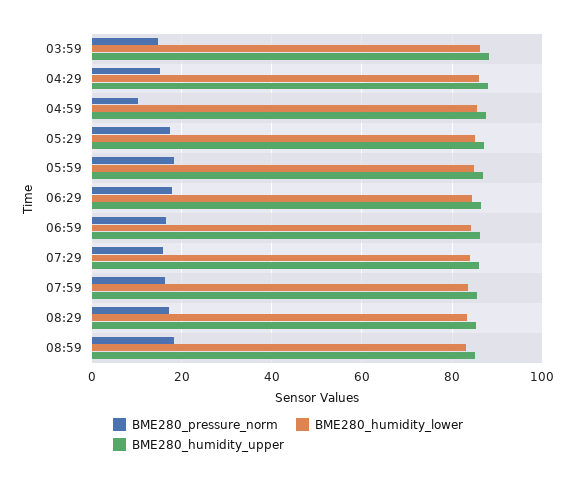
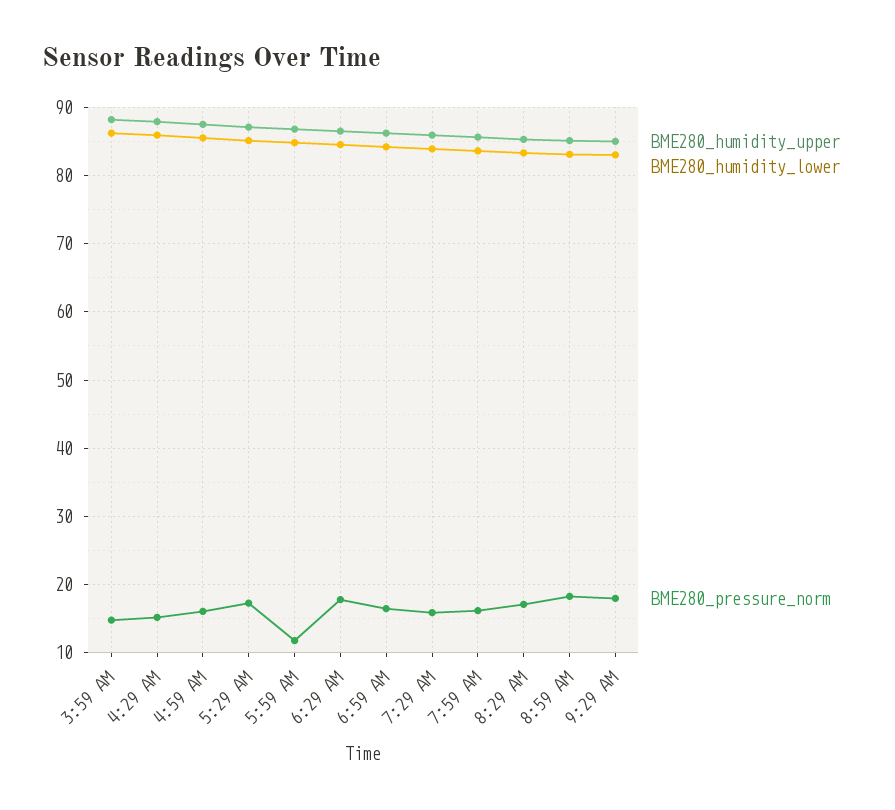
BME280_pressure_norm, 04:59: 10 -> 16
BME280_pressure_norm, 05:59: 18 -> 12
BME280_humidity_upper, 9:29 AM: none -> 85
BME280_humidity_lower, 9:29 AM: none -> 83
BME280_pressure_norm, 9:29 AM: none -> 18

